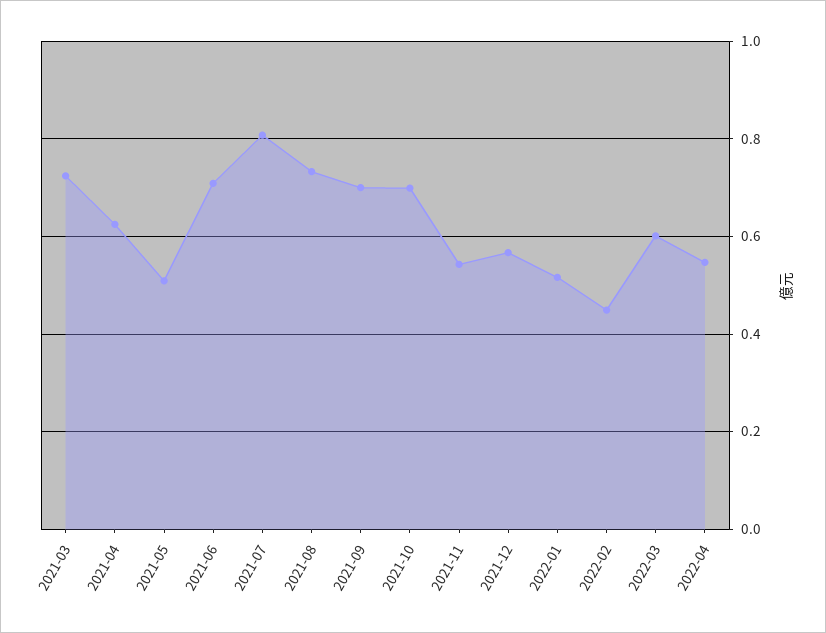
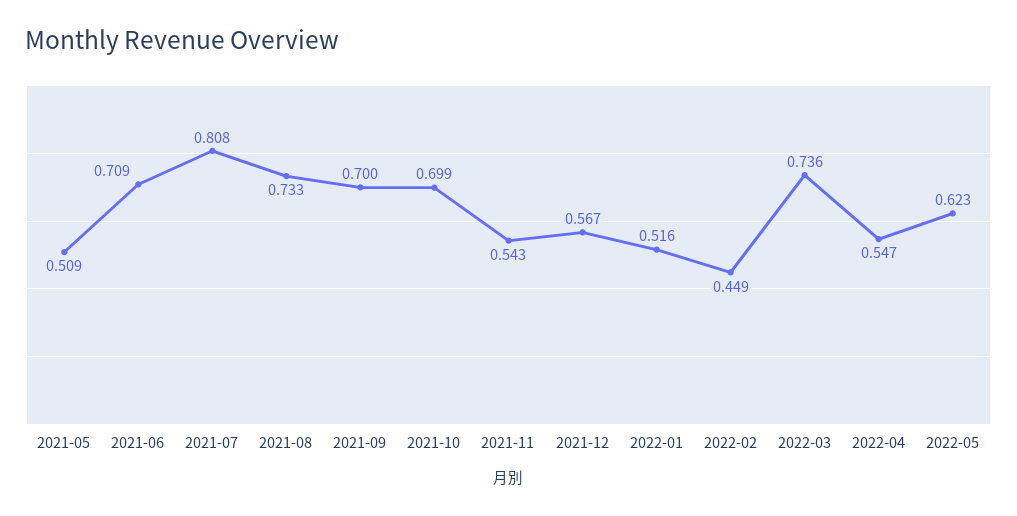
2021-03: 0.72 -> none
2021-04: 0.62 -> none
2022-03: 0.6 -> 0.736
2022-05: none -> 0.623

